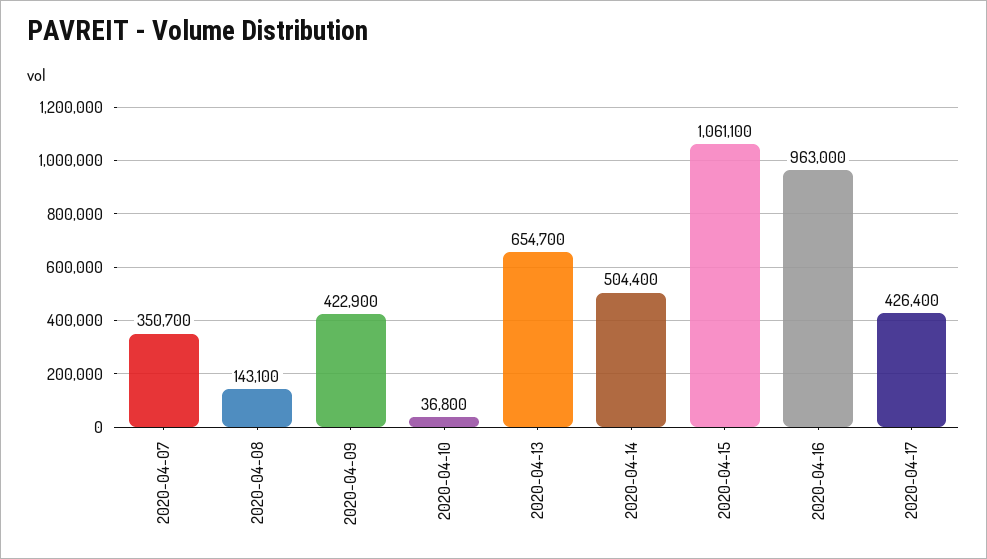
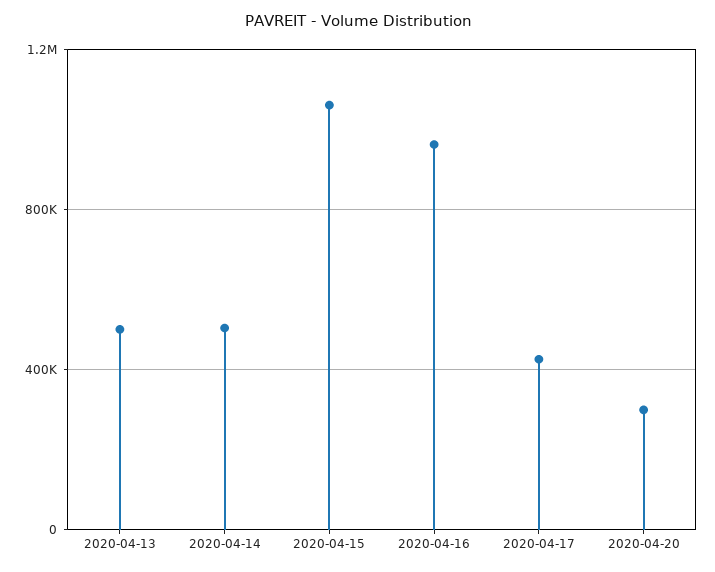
2020-04-07: 350700 -> none
2020-04-08: 143100 -> none
2020-04-09: 422900 -> none
2020-04-10: 36800 -> none
2020-04-13: 654700 -> 500000
2020-04-20: none -> 300000

